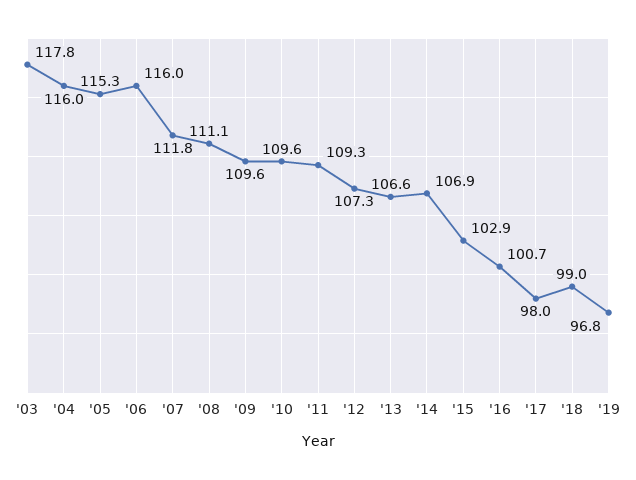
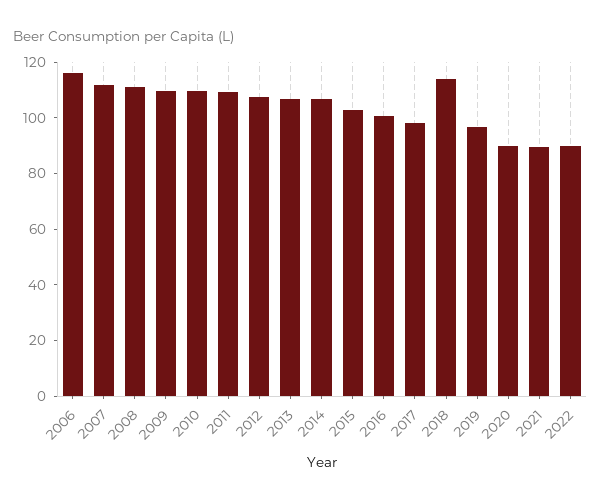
'03: 117.8 -> none
'04: 116 -> none
'05: 115.3 -> none
'18: 99 -> 115
2020: none -> 90
2021: none -> 90
2022: none -> 90

